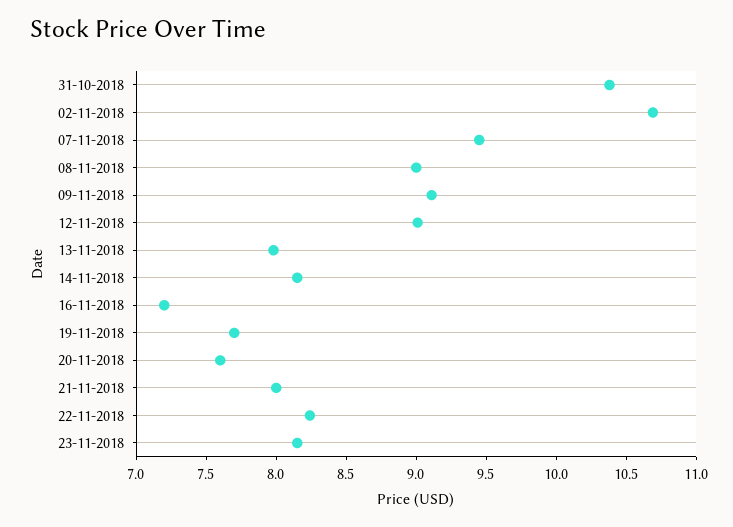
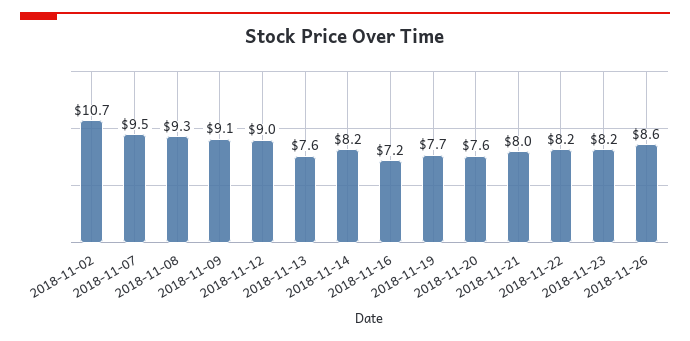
31-10-2018: 10.4 -> none
08-11-2018: 9 -> 9.3
13-11-2018: 8 -> 7.6
2018-11-26: none -> 8.6

